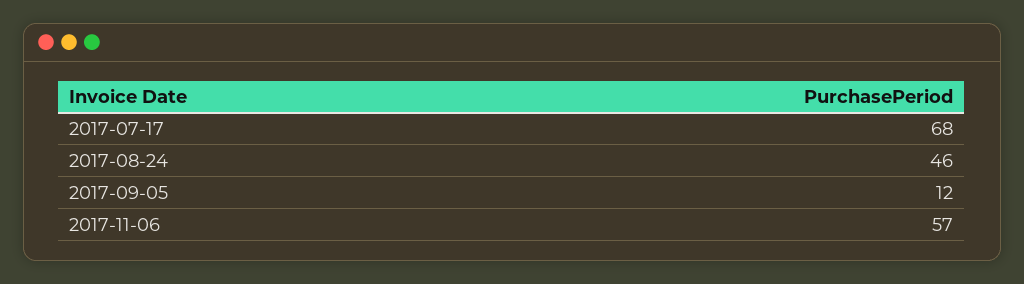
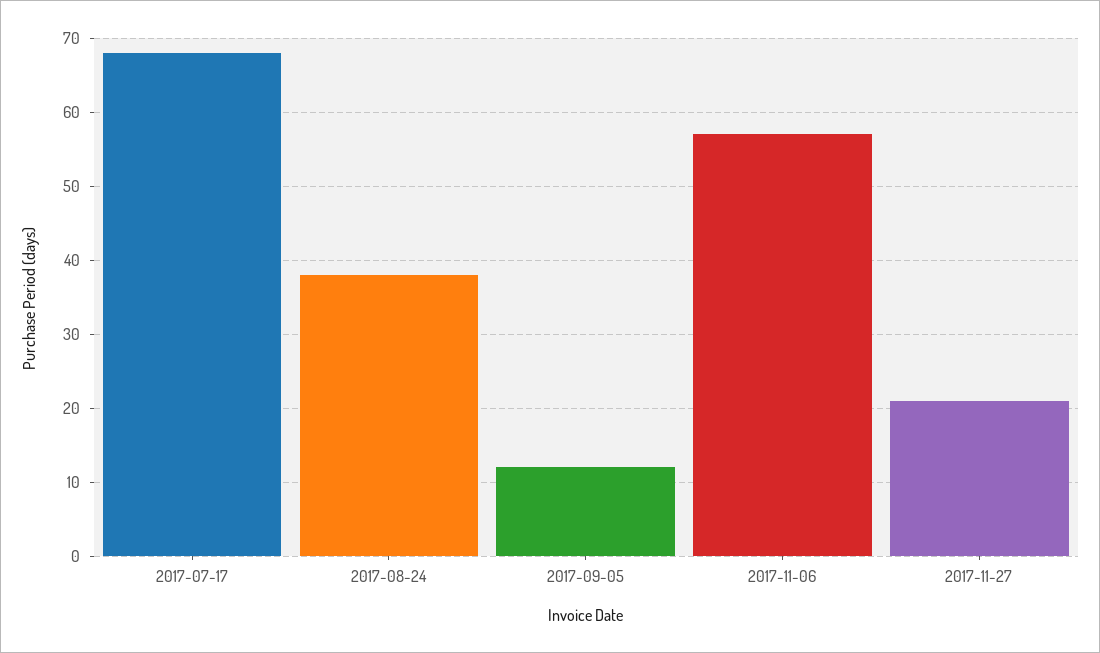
2017-08-24: 46 -> 38
2017-11-27: none -> 21

